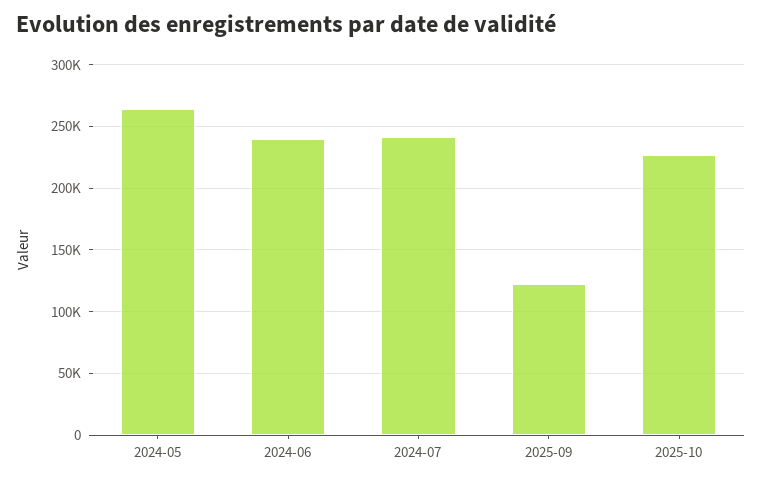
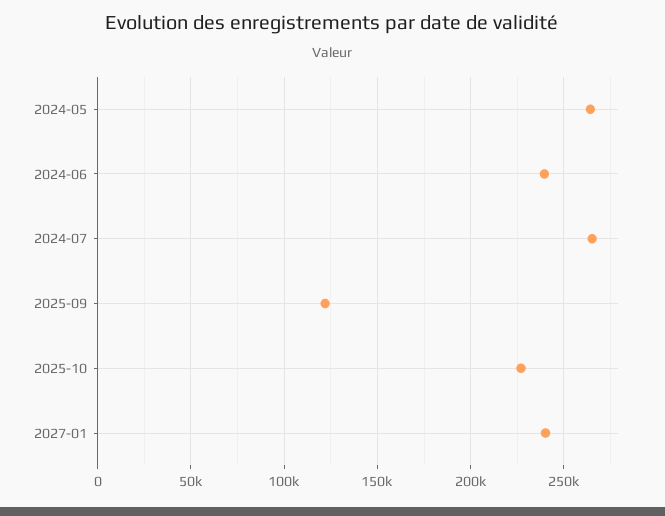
2024-07: 240000 -> 265000
2027-01: none -> 240000

